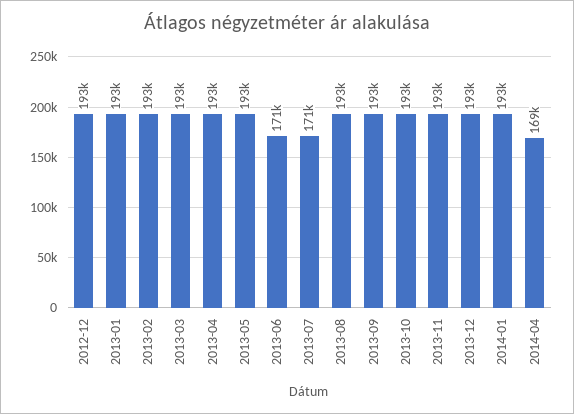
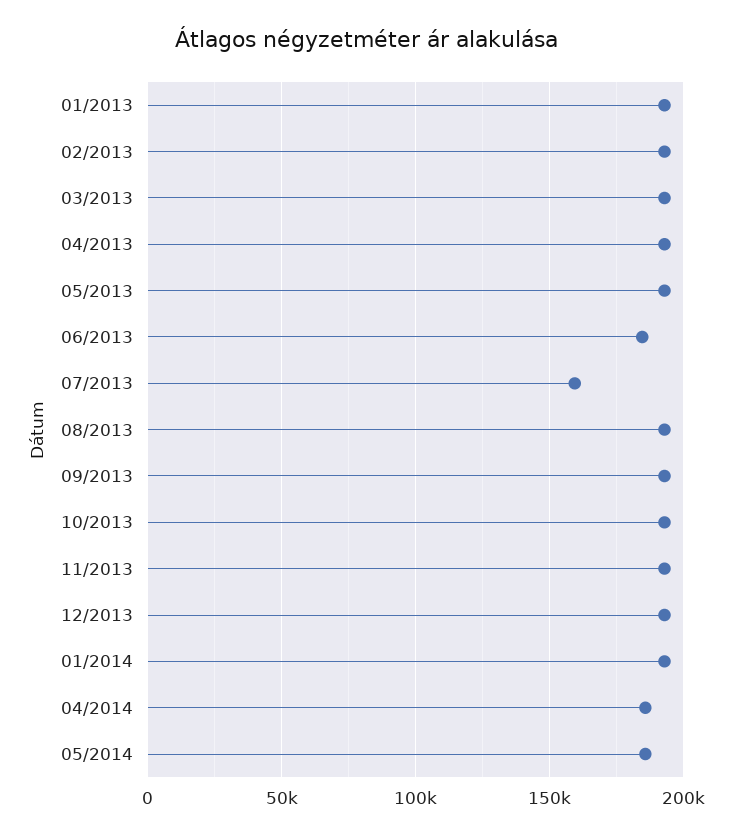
2012-12: 193000 -> none
2013-06: 171000 -> 185000
2013-07: 171000 -> 160000
2014-04: 169000 -> 185000
05/2014: none -> 185000

